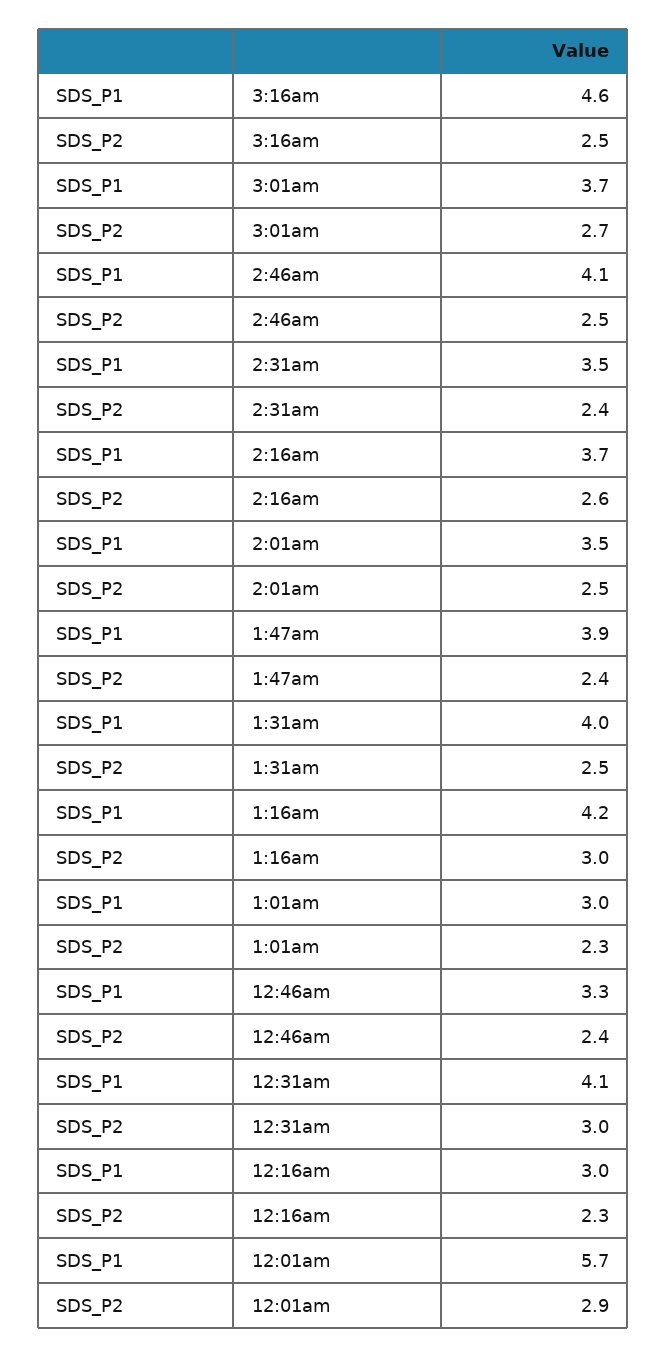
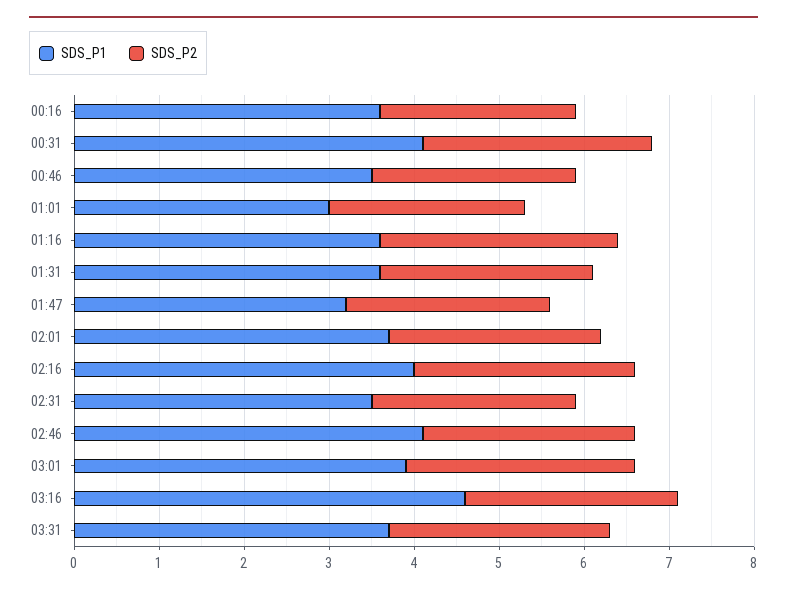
SDS_P1, 3:01am: 3.7 -> 3.9
SDS_P1, 2:16am: 3.7 -> 4
SDS_P1, 2:01am: 3.5 -> 3.7
SDS_P1, 1:47am: 3.9 -> 3.2
SDS_P1, 1:31am: 4 -> 3.6
SDS_P1, 1:16am: 4.2 -> 3.6
SDS_P2, 1:16am: 3 -> 2.8
SDS_P1, 12:46am: 3.3 -> 3.5
SDS_P2, 12:31am: 3 -> 2.7
SDS_P1, 12:16am: 3 -> 3.6
SDS_P1, 12:01am: 5.7 -> none
SDS_P2, 12:01am: 2.9 -> none
SDS_P1, 03:31: none -> 3.7
SDS_P2, 03:31: none -> 2.6

